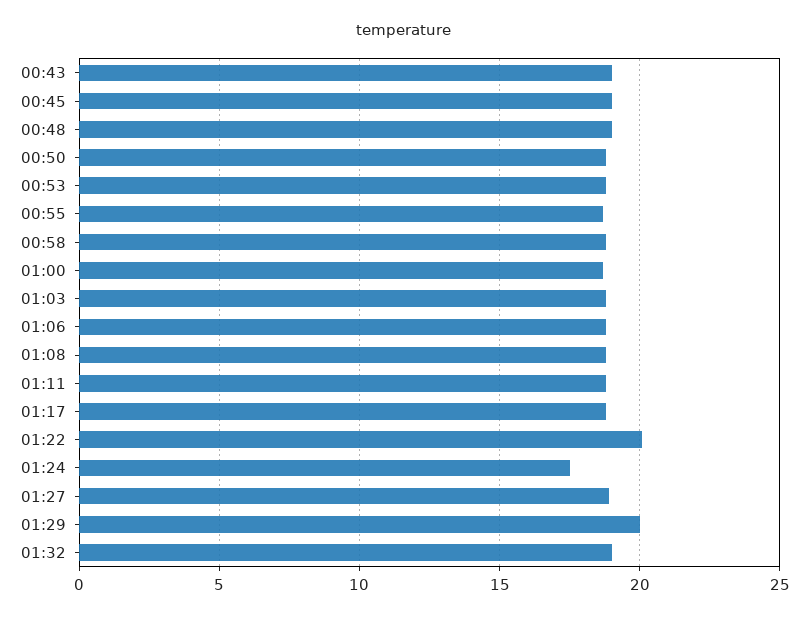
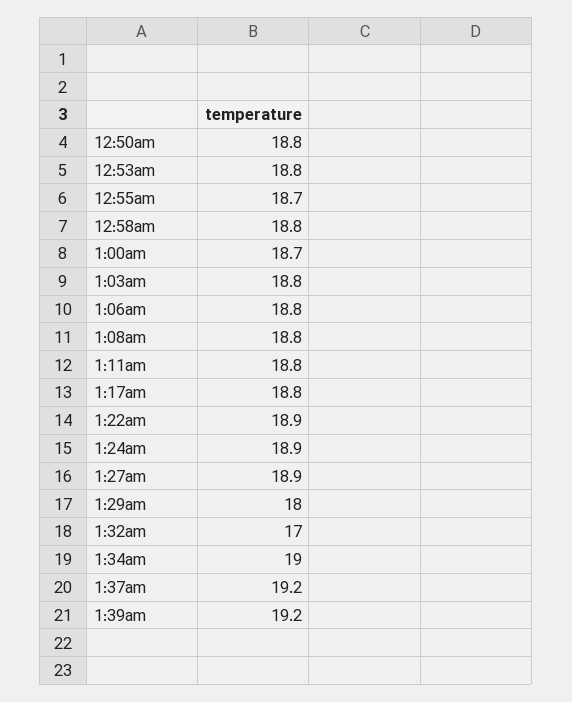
00:43: 19 -> none
00:45: 19 -> none
00:48: 19 -> none
01:22: 20 -> 18.9
01:24: 17.5 -> 18.9
01:29: 20 -> 18
01:32: 19 -> 17
1:34am: none -> 19
1:37am: none -> 19.2
1:39am: none -> 19.2

